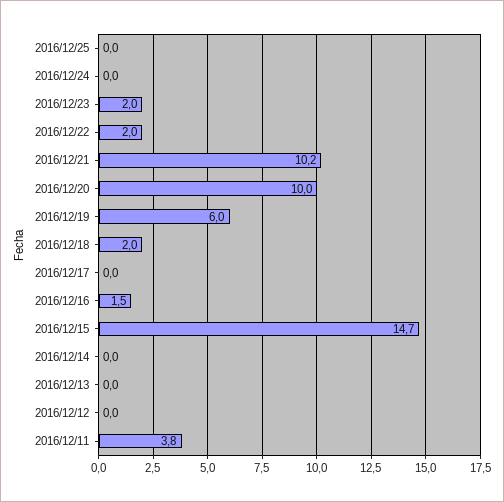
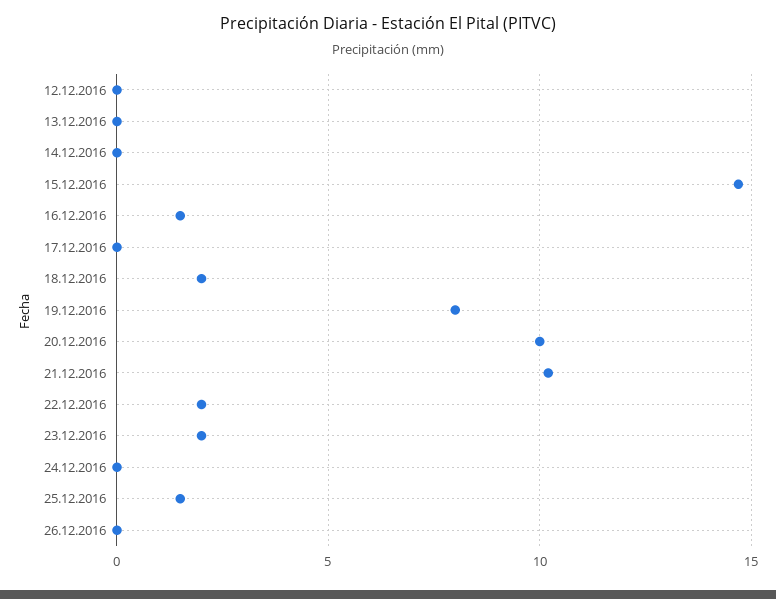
2016/12/25: 0 -> 1.5
2016/12/19: 6 -> 8
2016/12/11: 3.8 -> none
26.12.2016: none -> 0

